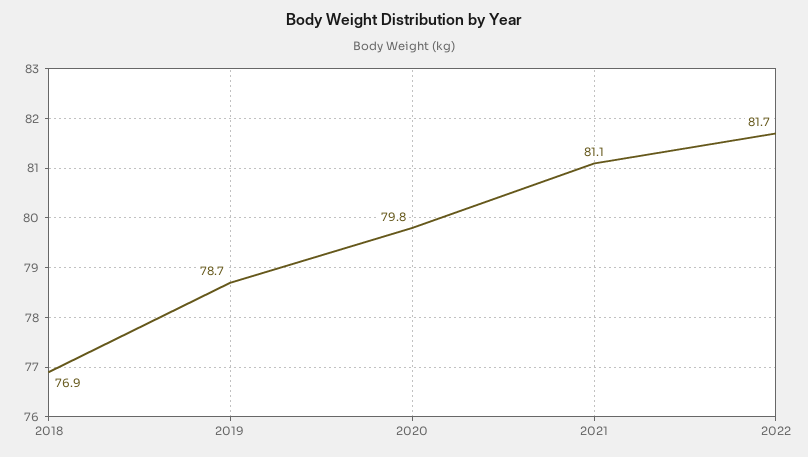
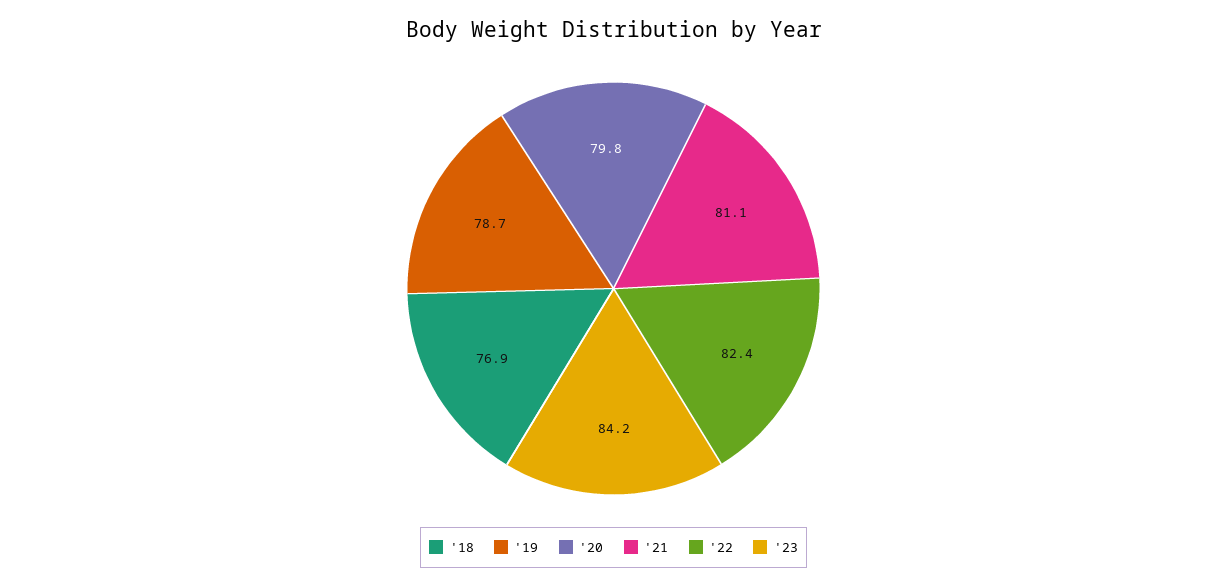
2022: 81.7 -> 82.4
'23: none -> 84.2

